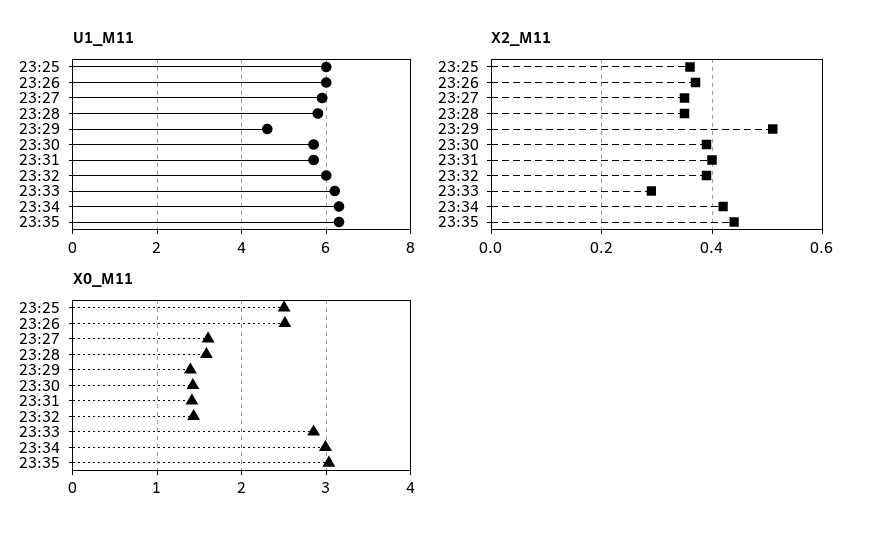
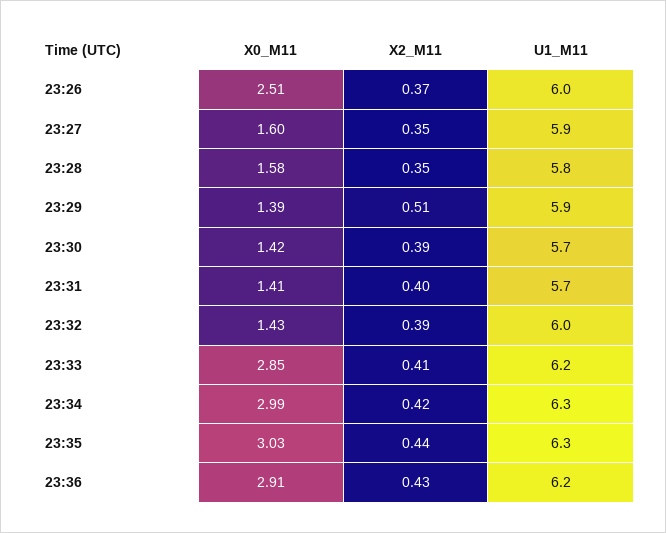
U1_M11, 23:25: 6 -> none
U1_M11, 23:29: 4.5 -> 5.9
X2_M11, 23:25: 0.35 -> none
X2_M11, 23:33: 0.3 -> 0.41
X0_M11, 23:25: 2.5 -> none
X0_M11, 23:36: none -> 2.91
X2_M11, 23:36: none -> 0.43
U1_M11, 23:36: none -> 6.2

